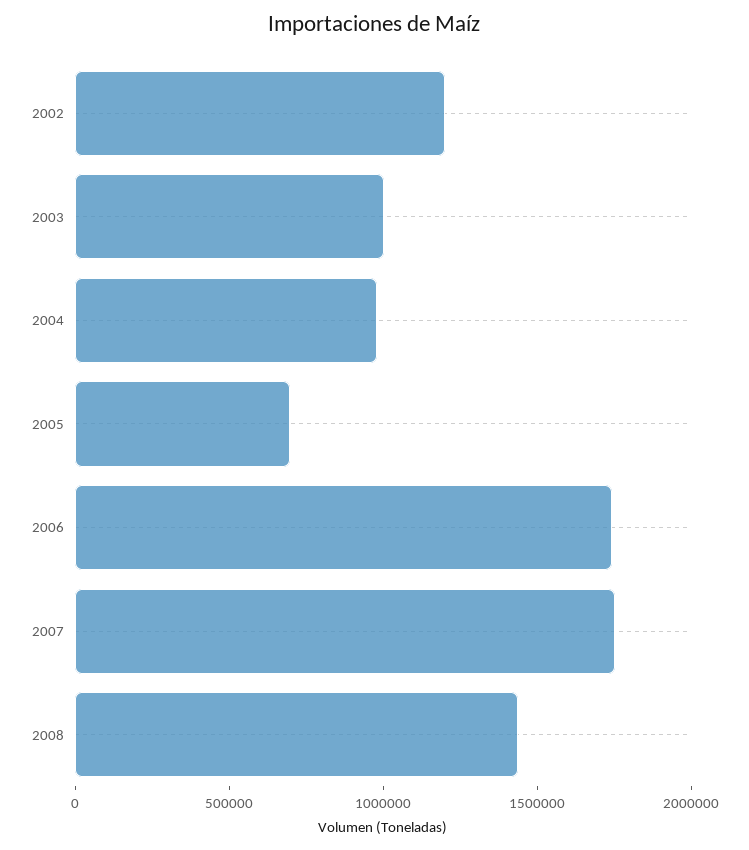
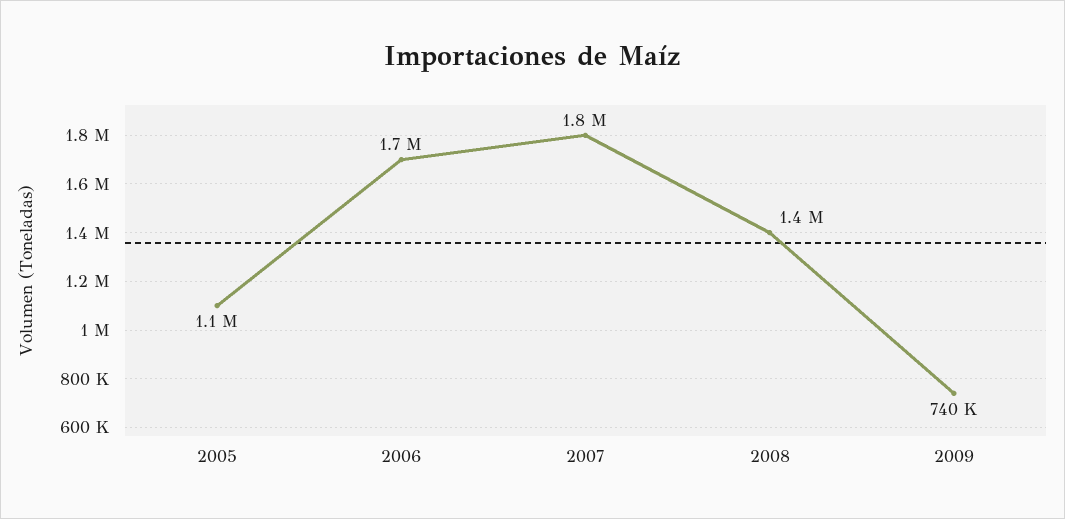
2002: 1200000 -> none
2003: 1000000 -> none
2004: 1000000 -> none
2005: 700000 -> 1100000
2009: none -> 740000

